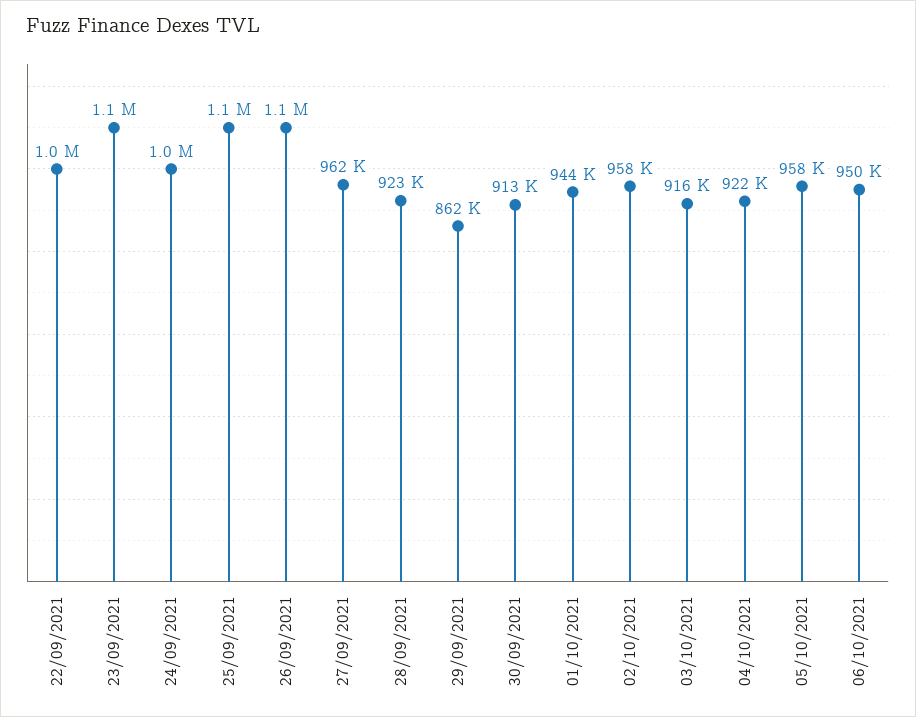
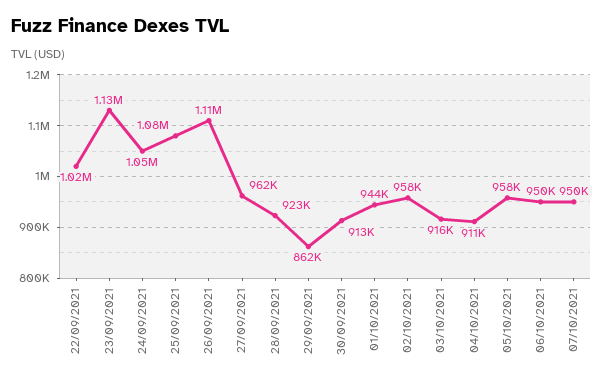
04/10/2021: 922000 -> 911000
07/10/2021: none -> 950000

